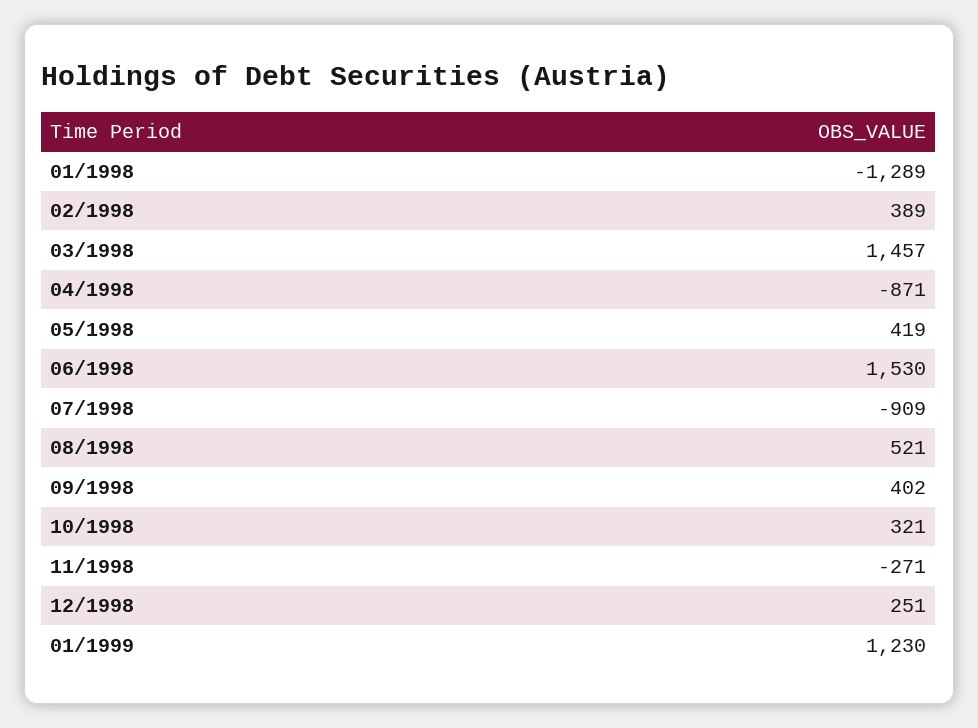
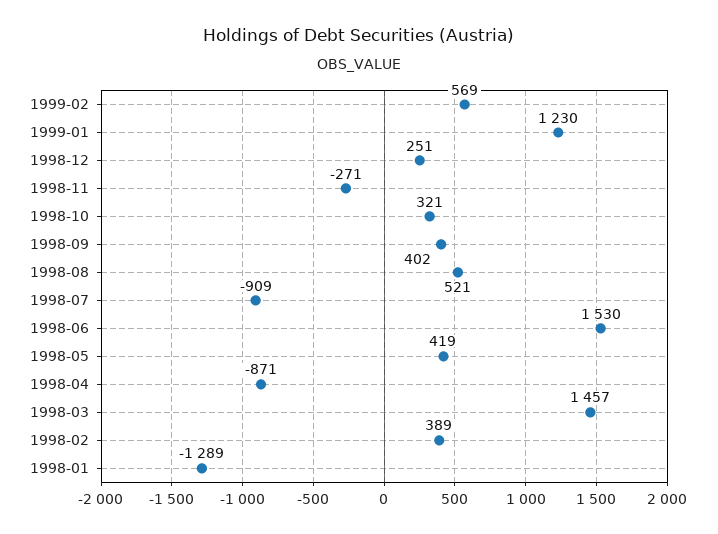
1999-02: none -> 569

